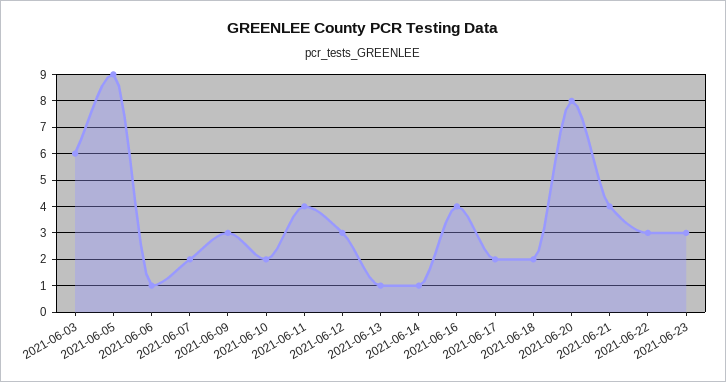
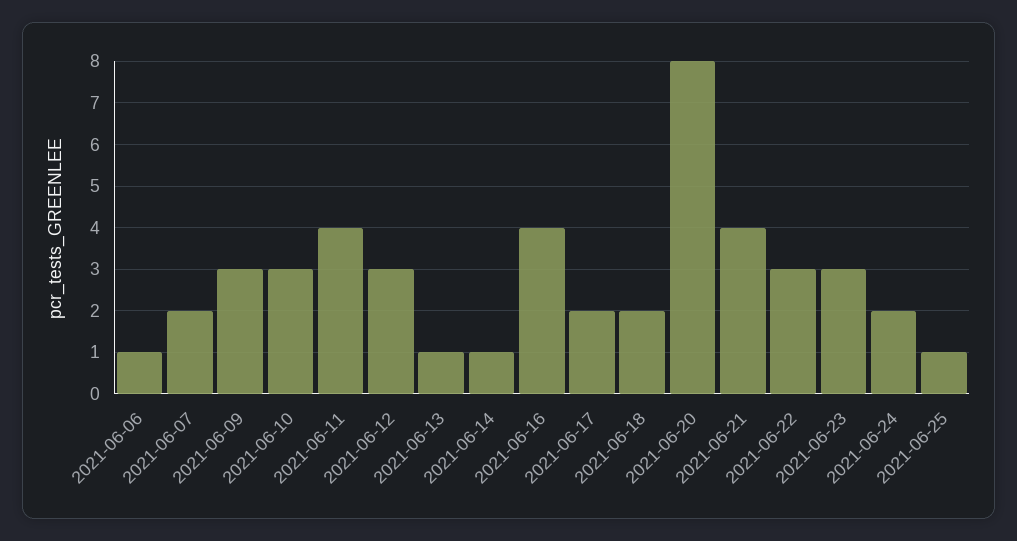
2021-06-03: 6 -> none
2021-06-05: 9 -> none
2021-06-10: 2 -> 3
2021-06-24: none -> 2
2021-06-25: none -> 1

